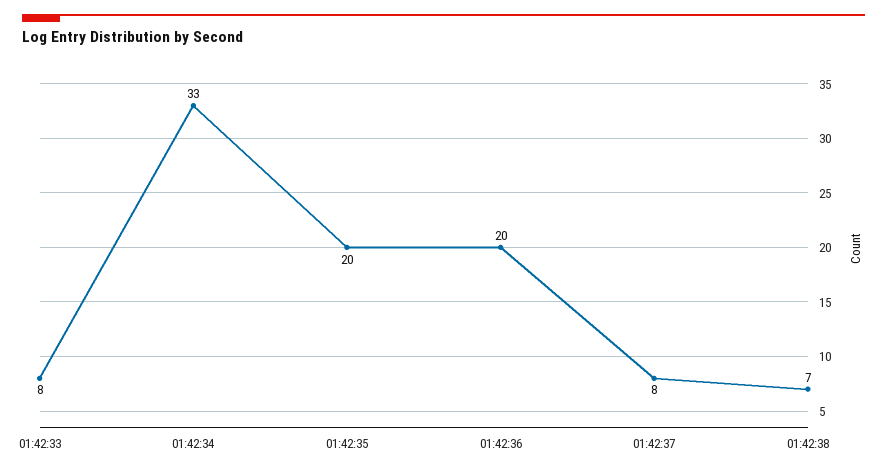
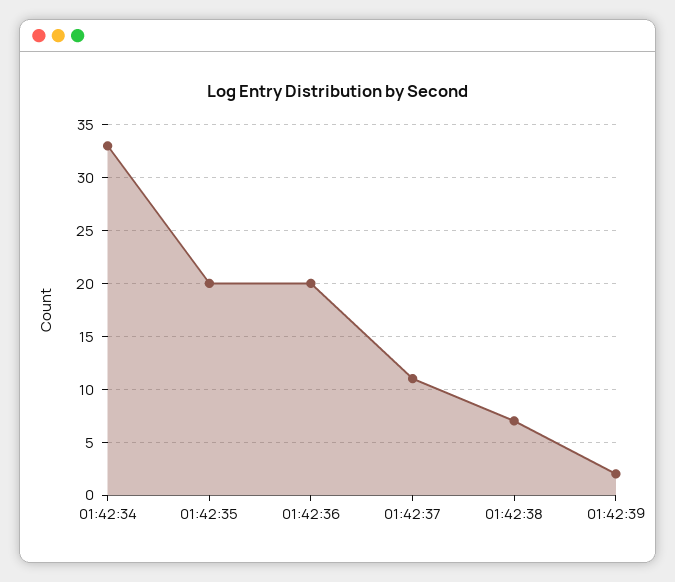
01:42:33: 8 -> none
01:42:37: 8 -> 11
01:42:39: none -> 2

